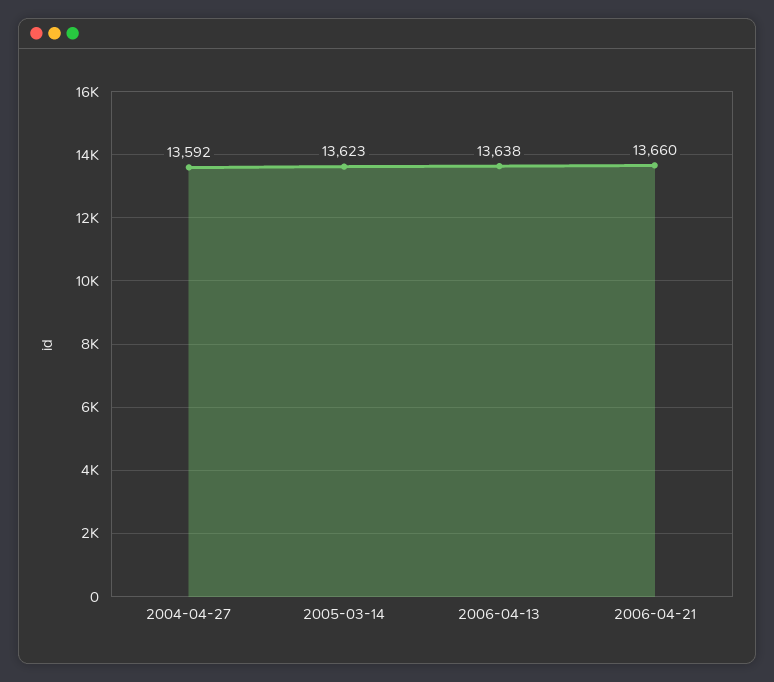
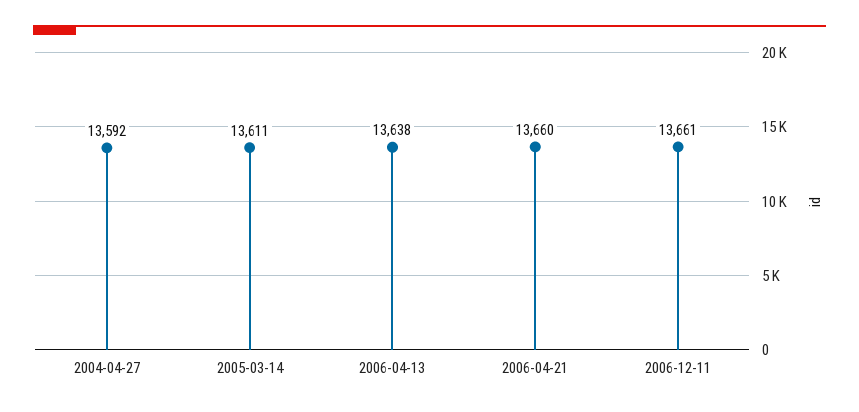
2005-03-14: 13623 -> 13611
2006-12-11: none -> 13661

